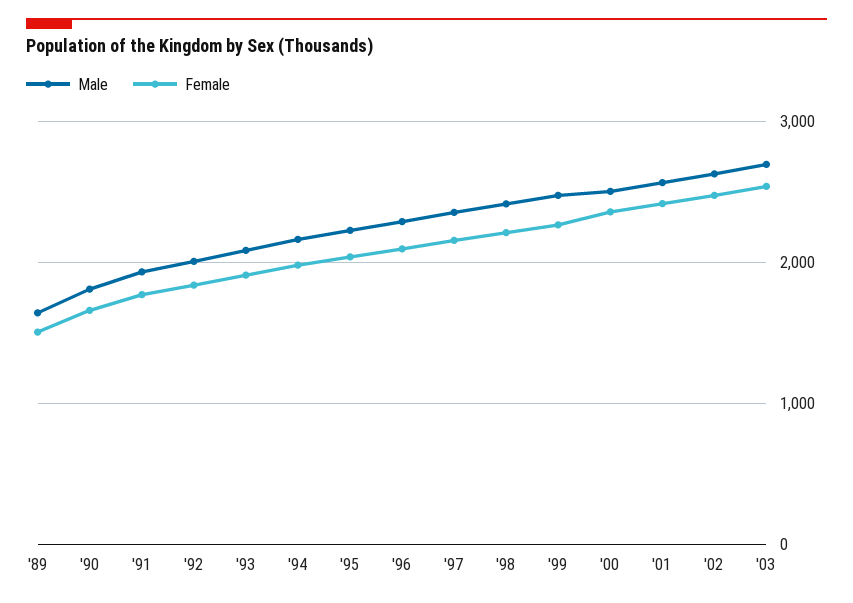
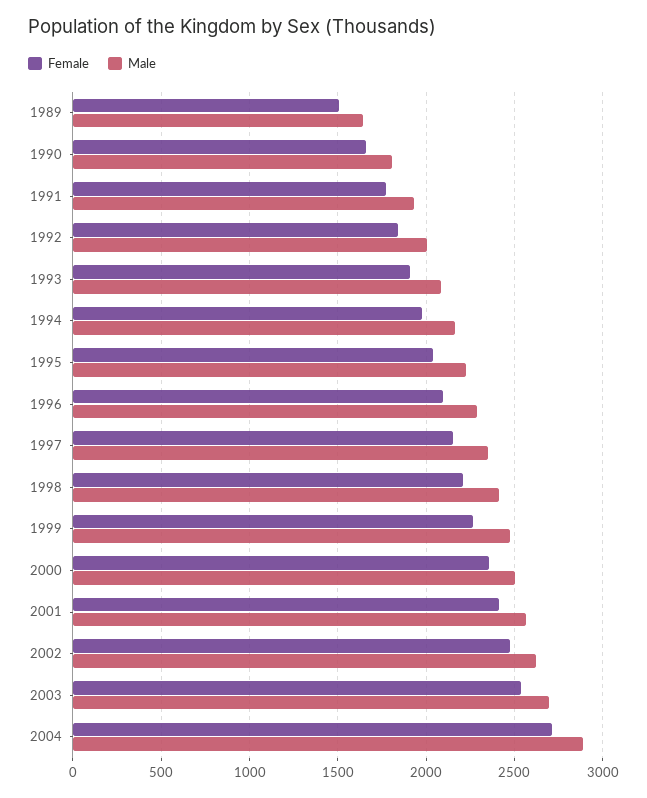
Female, 2004: none -> 2700
Male, 2004: none -> 2900

